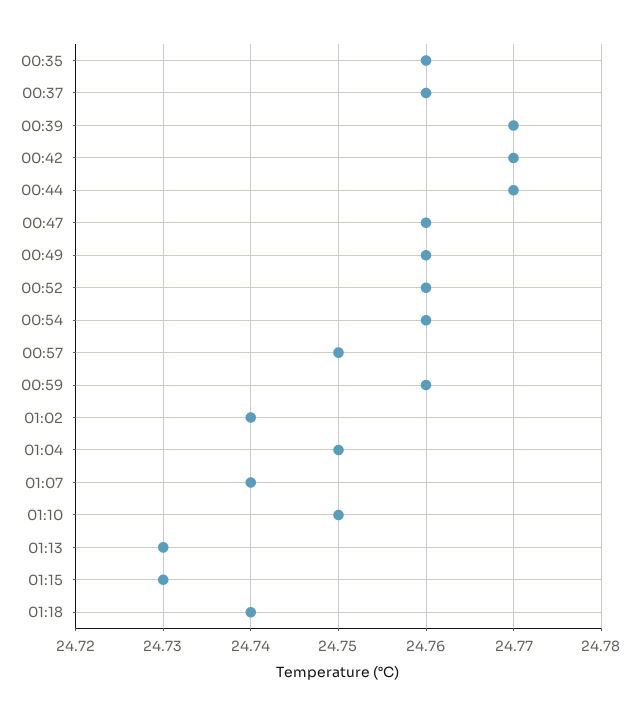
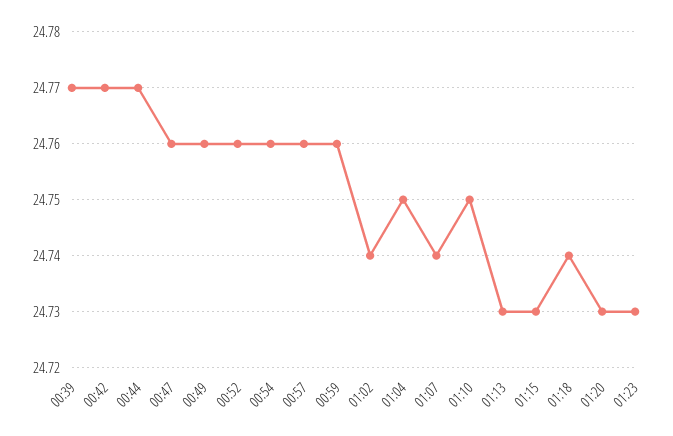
00:35: 24.76 -> none
00:37: 24.76 -> none
00:57: 24.75 -> 24.76
01:20: none -> 24.73
01:23: none -> 24.73

